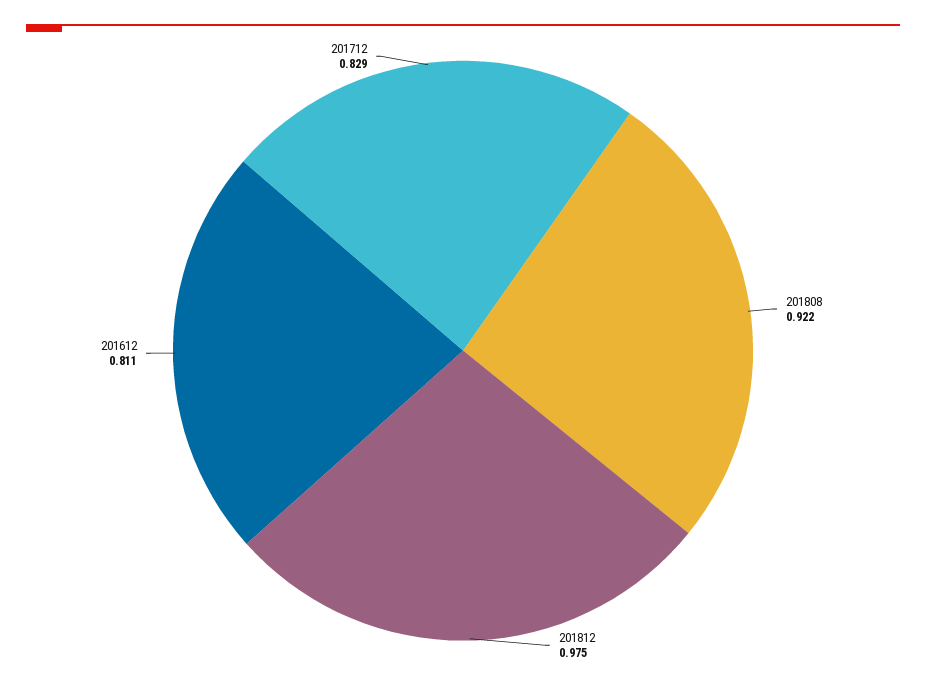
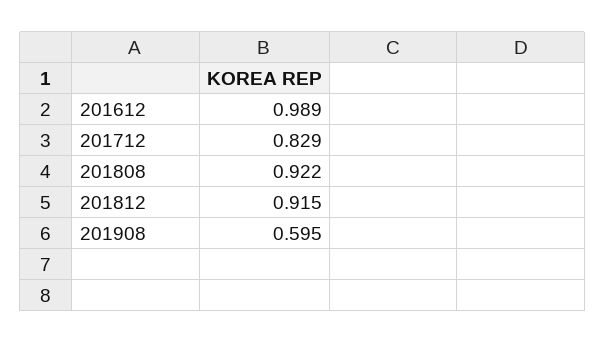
201812: 0.975 -> 0.915
201612: 0.811 -> 0.989
201908: none -> 0.595

